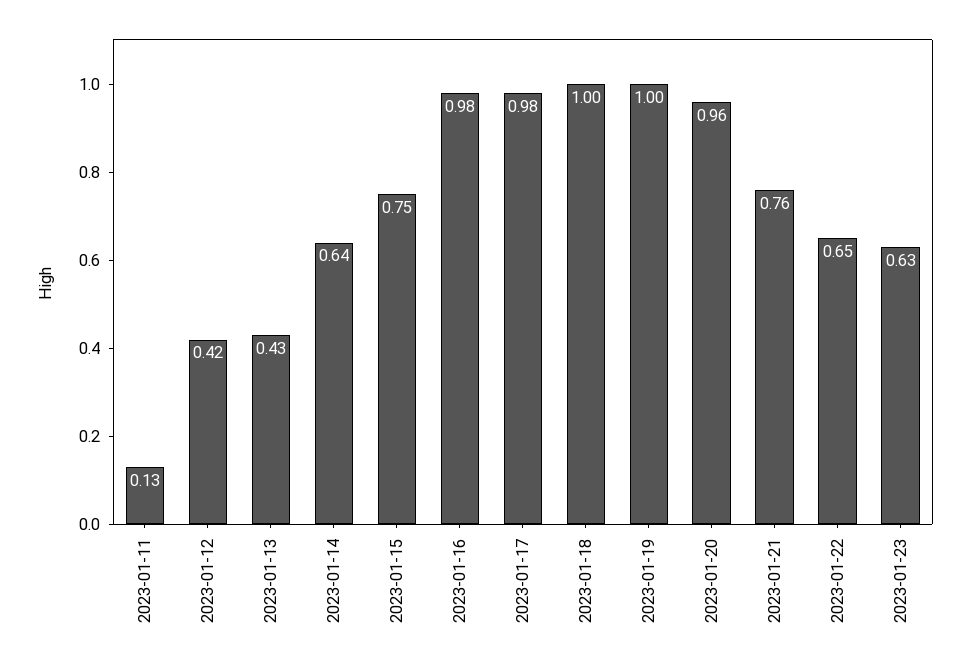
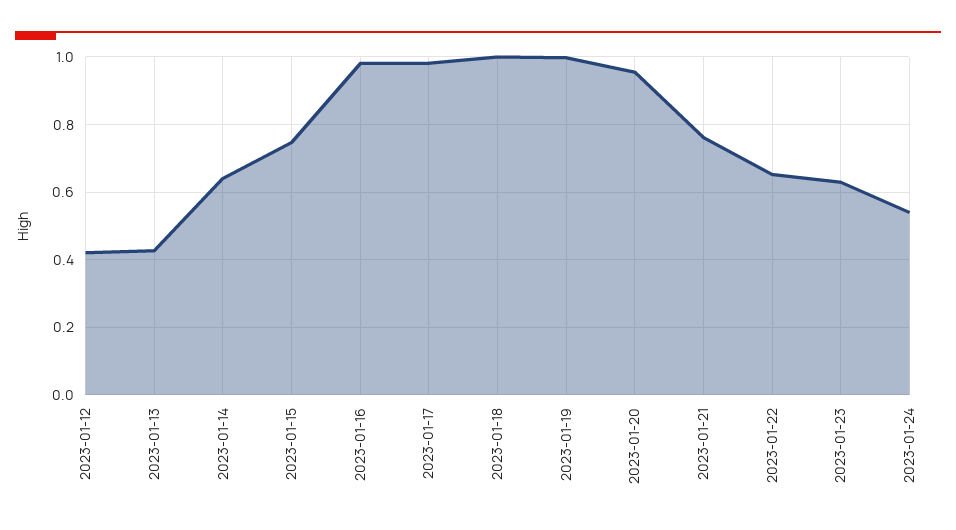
2023-01-11: 0.13 -> none
2023-01-24: none -> 0.54

